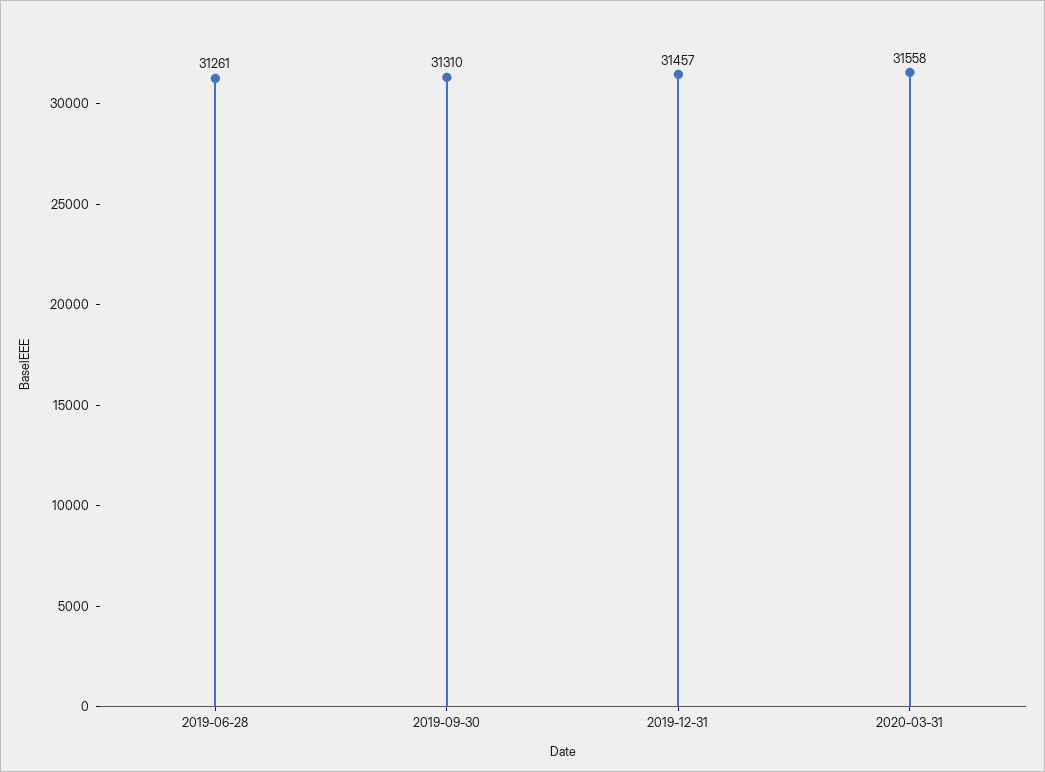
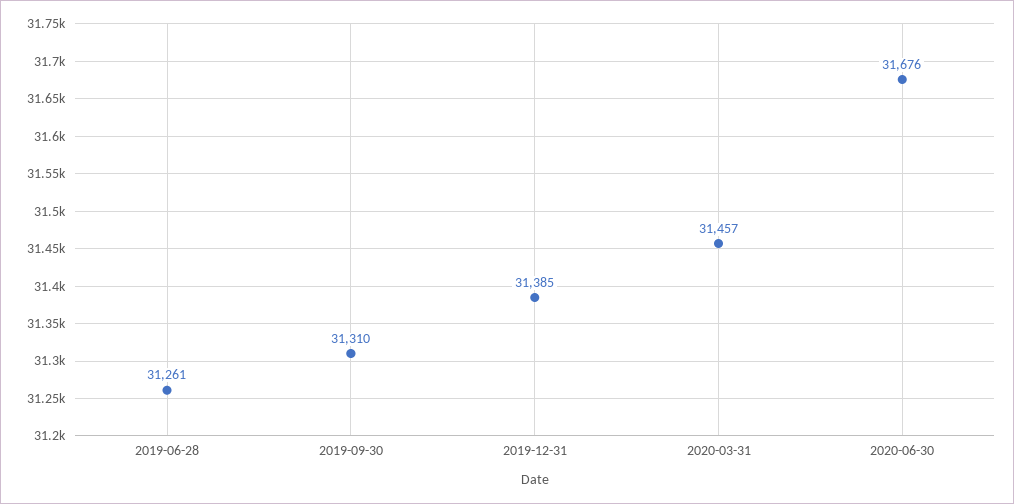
2019-12-31: 31457 -> 31385
2020-03-31: 31558 -> 31457
2020-06-30: none -> 31676

